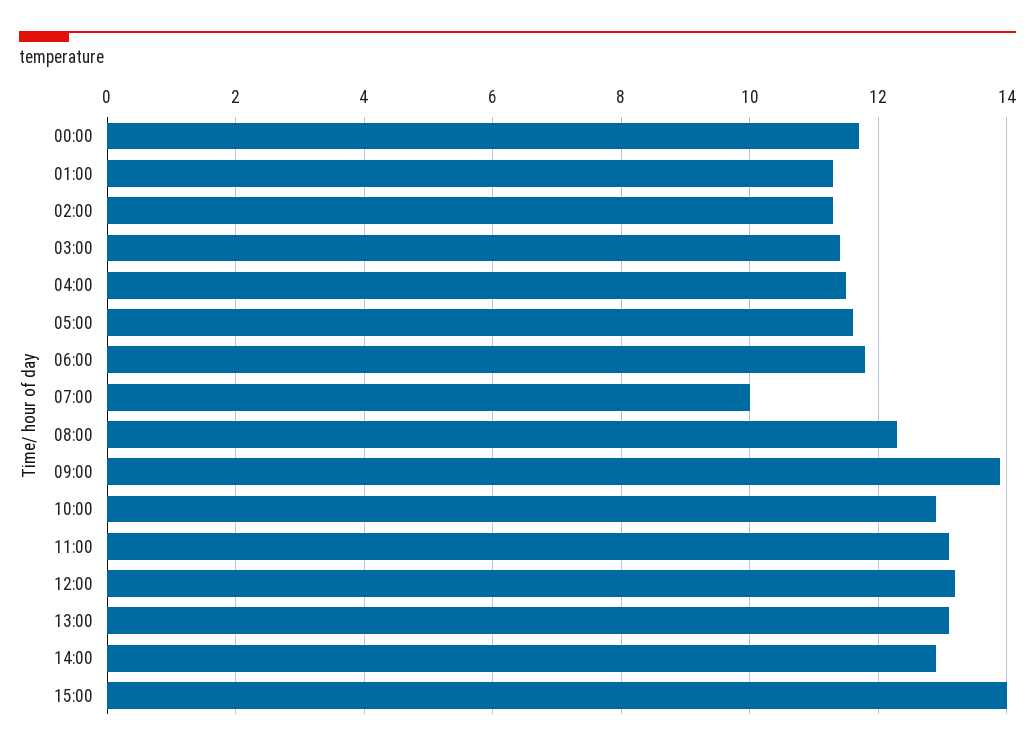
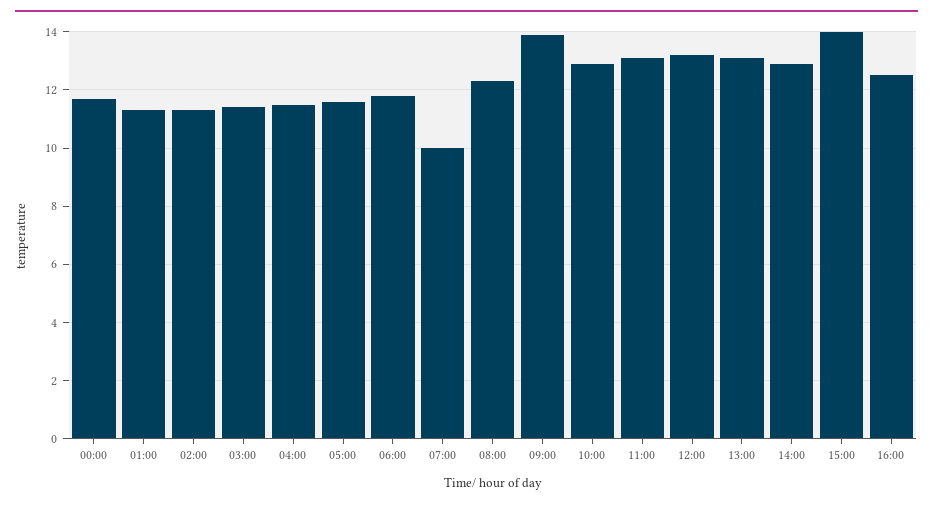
16:00: none -> 12.5

